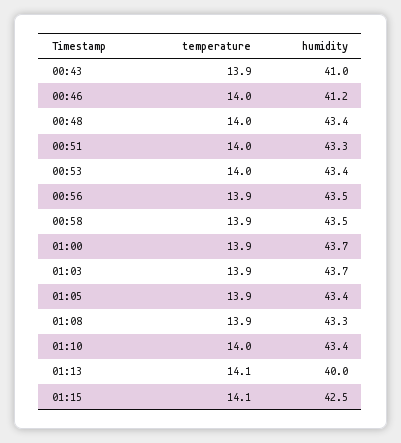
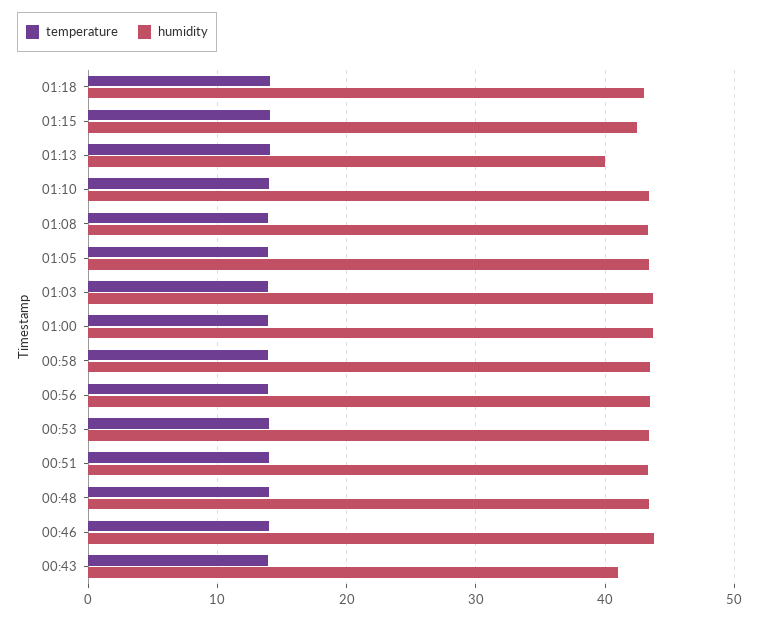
humidity, 00:46: 41.2 -> 44
temperature, 01:18: none -> 14
humidity, 01:18: none -> 43

